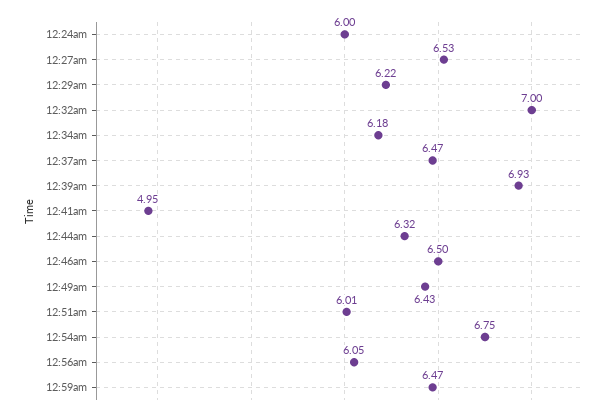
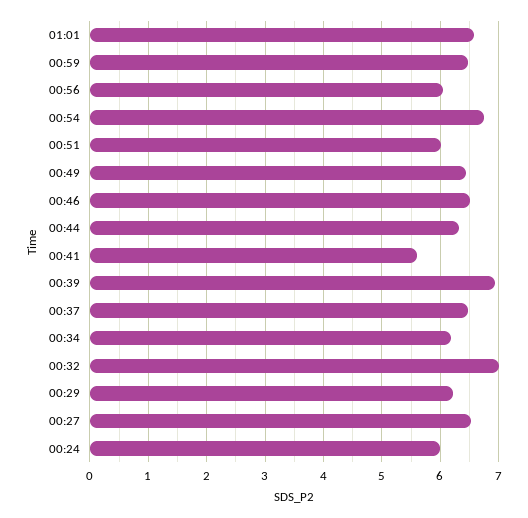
12:41am: 4.95 -> 5.6
01:01: none -> 6.6

